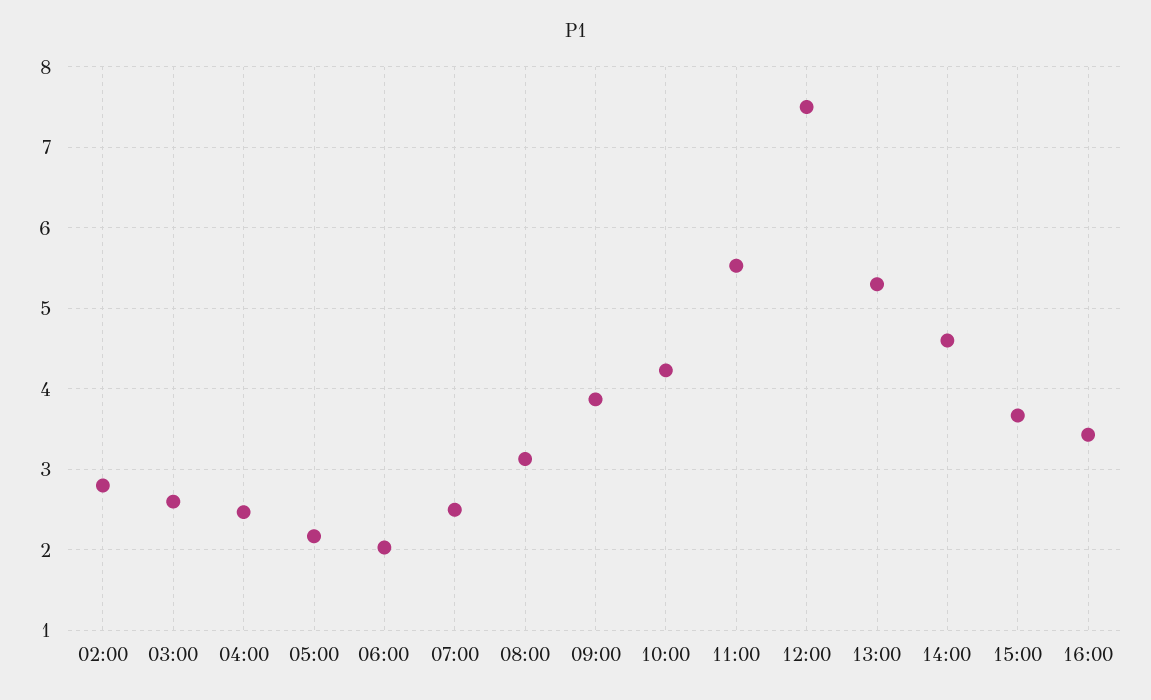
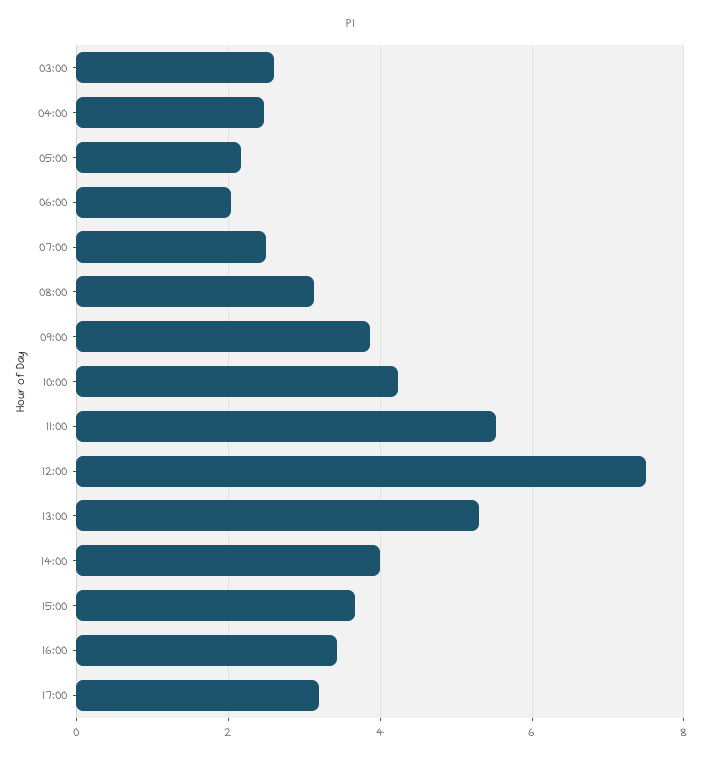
02:00: 2.8 -> none
14:00: 4.6 -> 4
17:00: none -> 3.2

